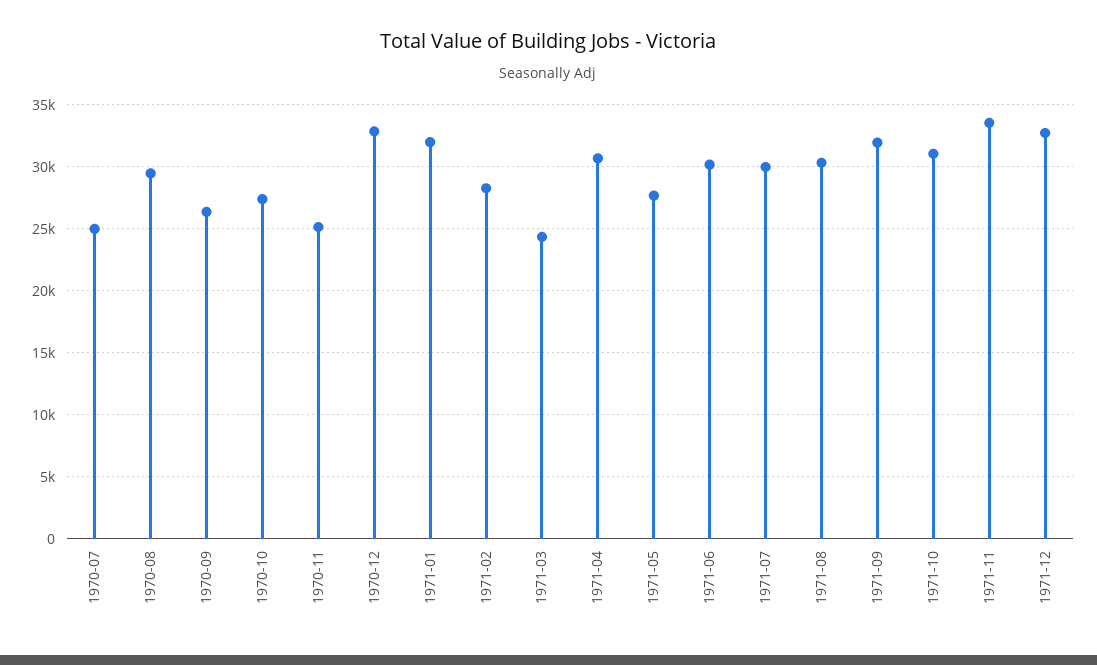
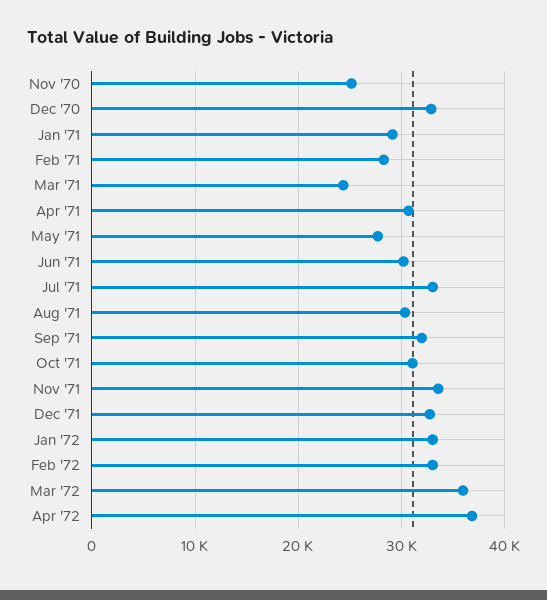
1970-07: 25000 -> none
1970-08: 29500 -> none
1970-09: 26500 -> none
1970-10: 27500 -> none
1971-01: 32000 -> 29000
1971-07: 30000 -> 33000
Jan '72: none -> 33000
Feb '72: none -> 33000
Mar '72: none -> 36000
Apr '72: none -> 37000

